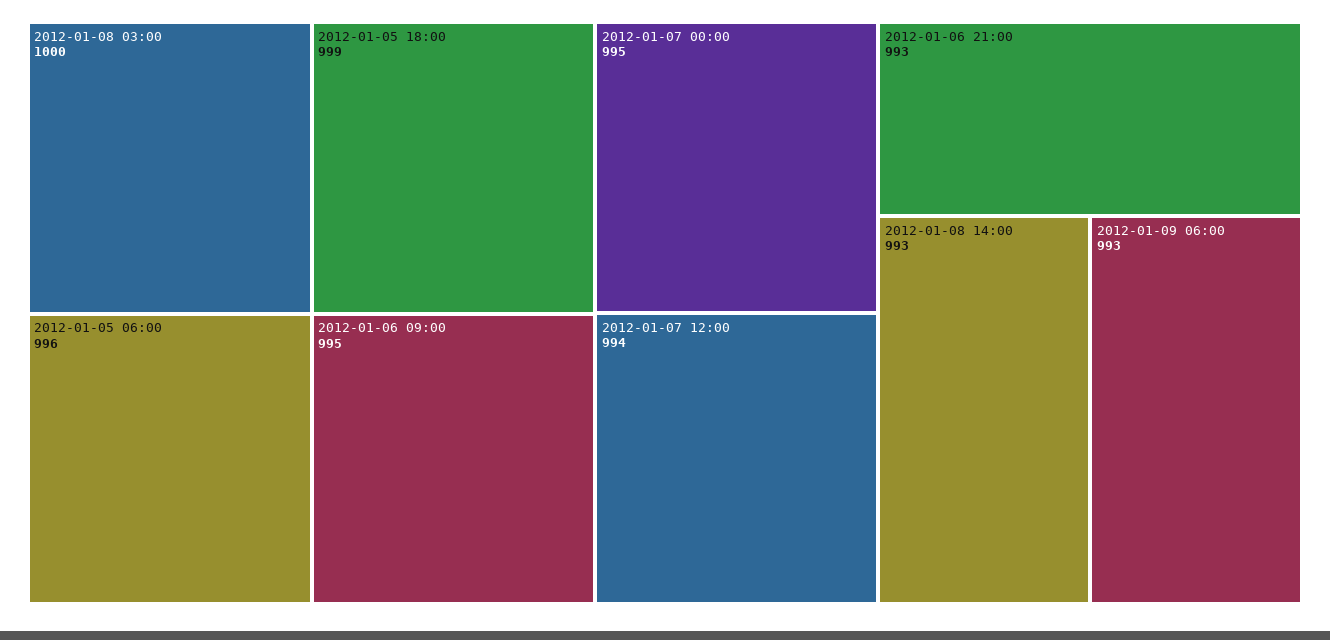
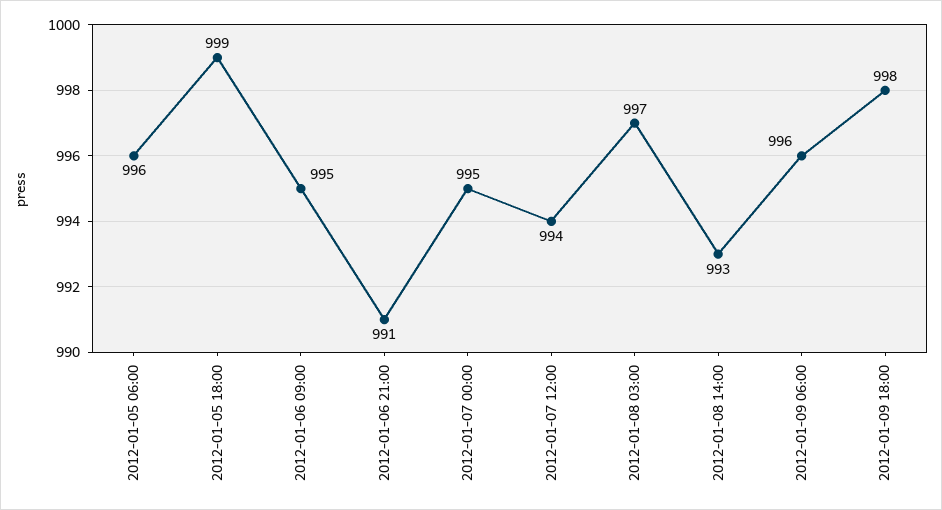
2012-01-08 03:00: 1000 -> 997
2012-01-06 21:00: 993 -> 991
2012-01-09 06:00: 993 -> 996
2012-01-09 18:00: none -> 998

